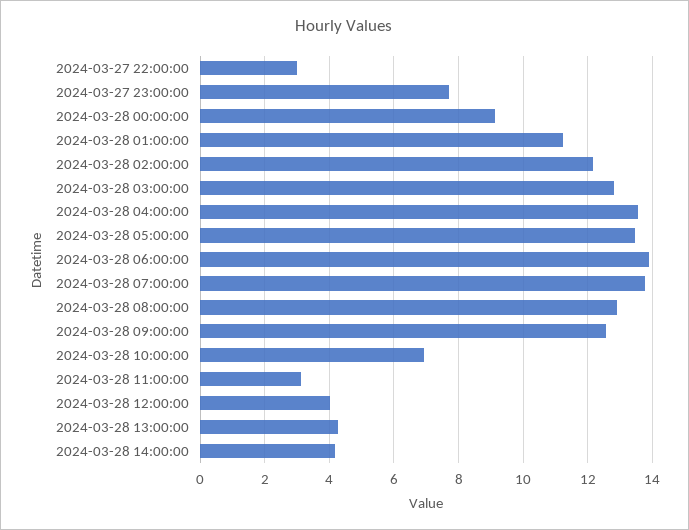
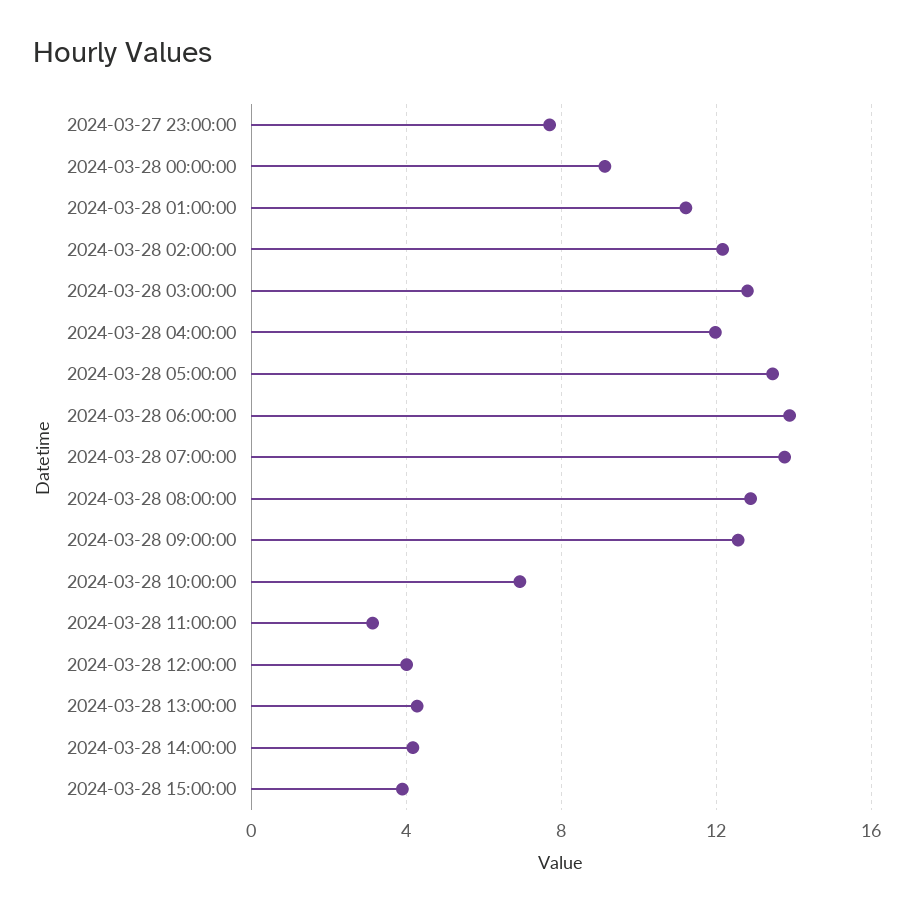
2024-03-27 22:00:00: 3 -> none
2024-03-28 04:00:00: 13.6 -> 12
2024-03-28 15:00:00: none -> 4

